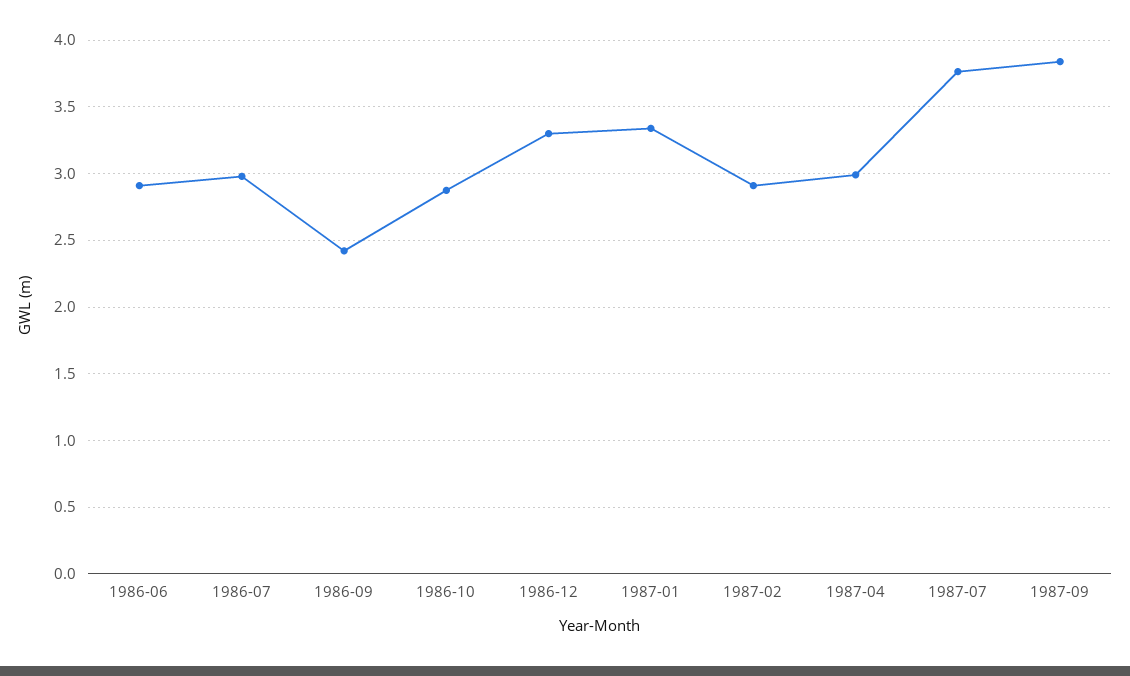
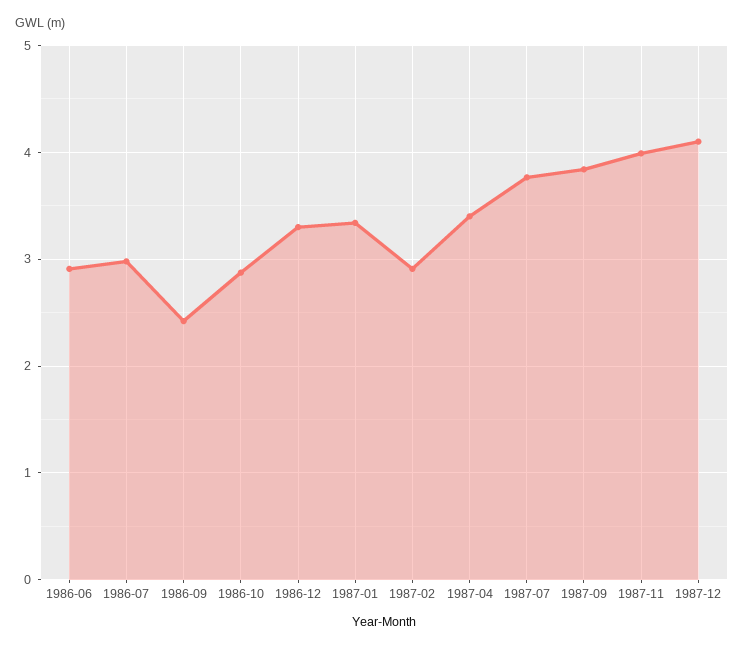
1987-04: 3 -> 3.4
1987-11: none -> 4
1987-12: none -> 4.1

